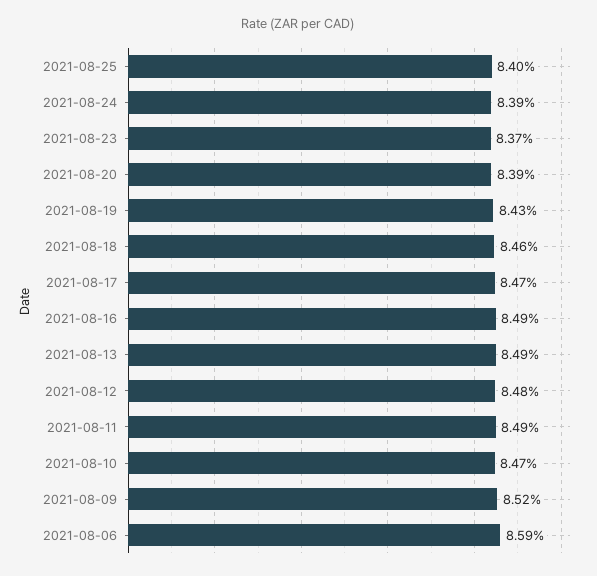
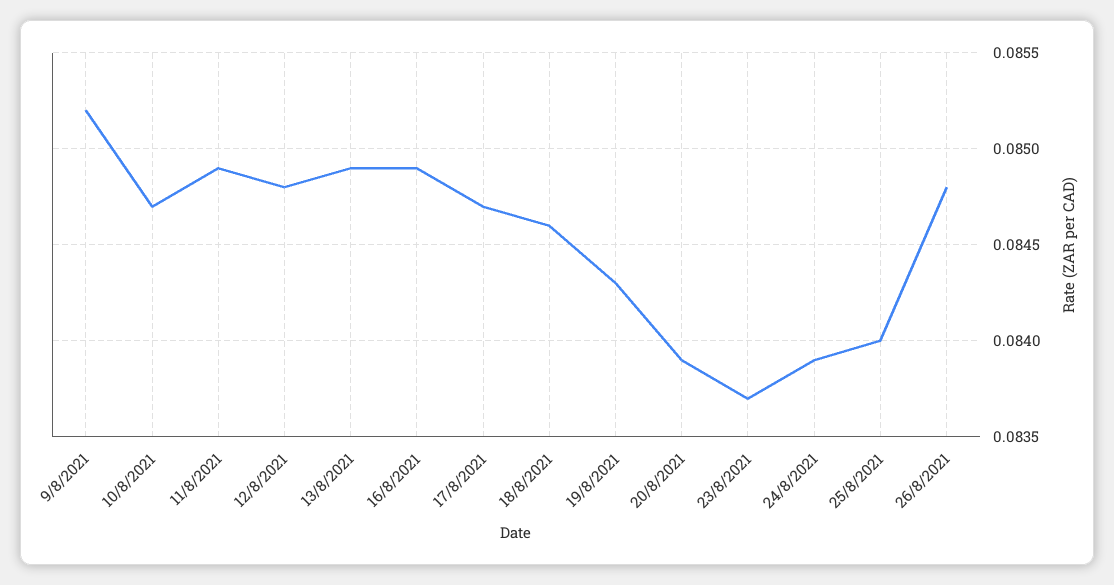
2021-08-06: 0.0859 -> none
26/8/2021: none -> 0.0848

